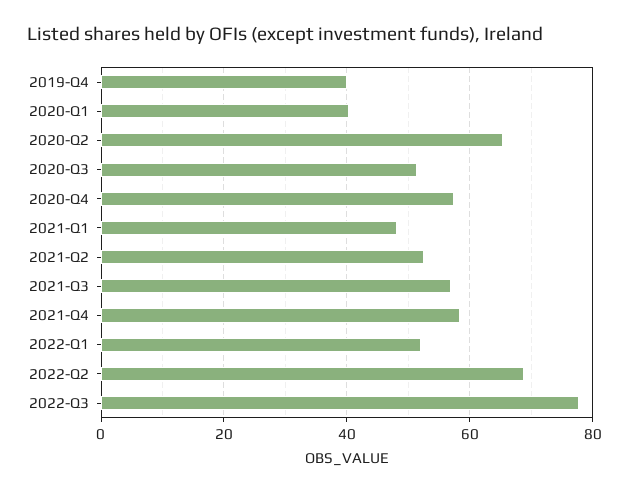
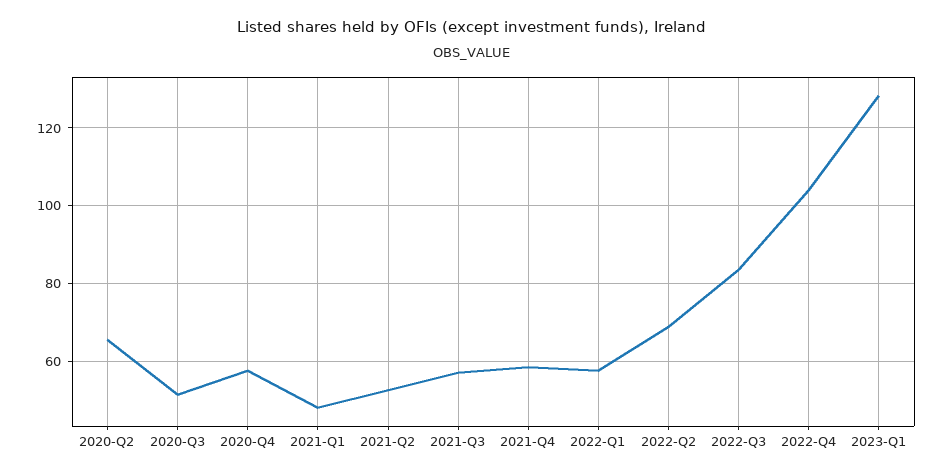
2019-Q4: 40 -> none
2020-Q1: 40 -> none
2022-Q1: 52 -> 58
2022-Q3: 78 -> 84
2022-Q4: none -> 104
2023-Q1: none -> 128

